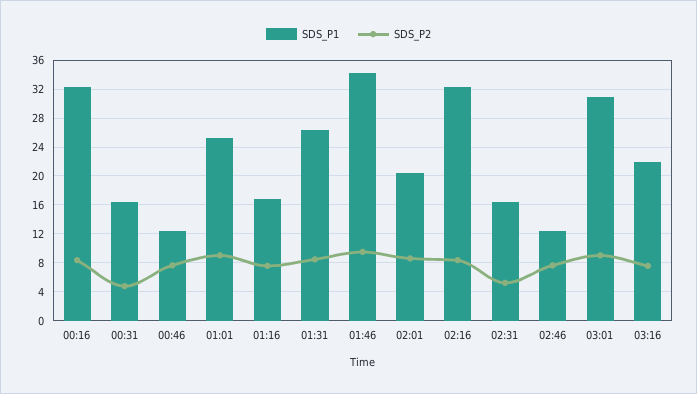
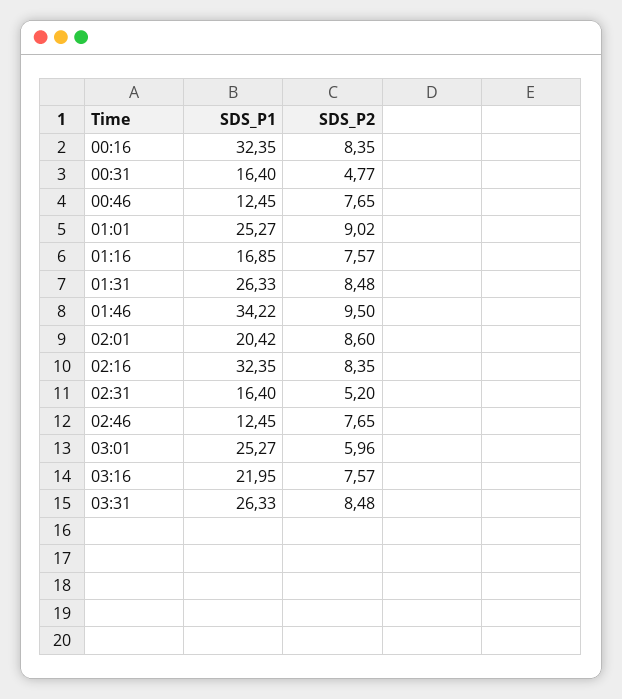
SDS_P1, 03:01: 31 -> 25.27
SDS_P2, 03:01: 9 -> 5.96
SDS_P1, 03:31: none -> 26.33
SDS_P2, 03:31: none -> 8.48

